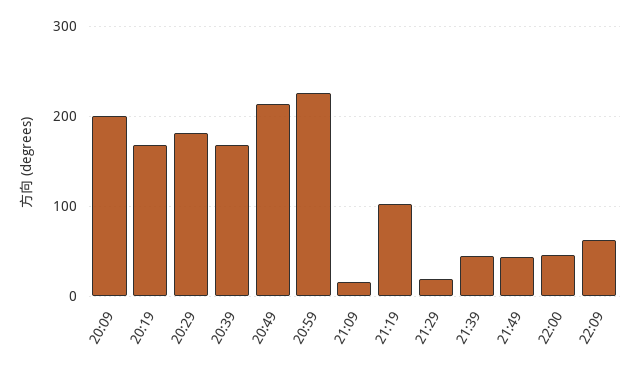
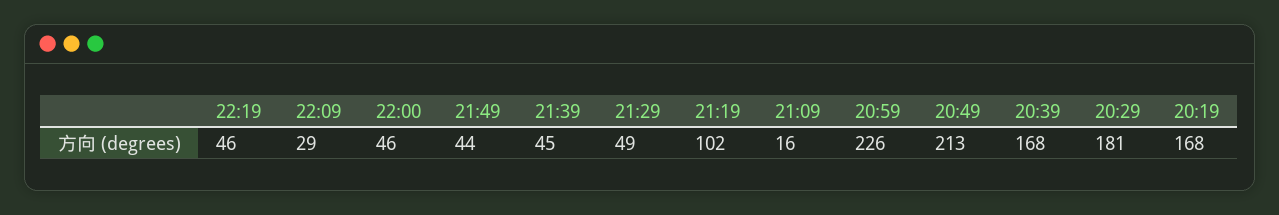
20:09: 200 -> none
21:29: 20 -> 49
22:09: 60 -> 29
22:19: none -> 46

